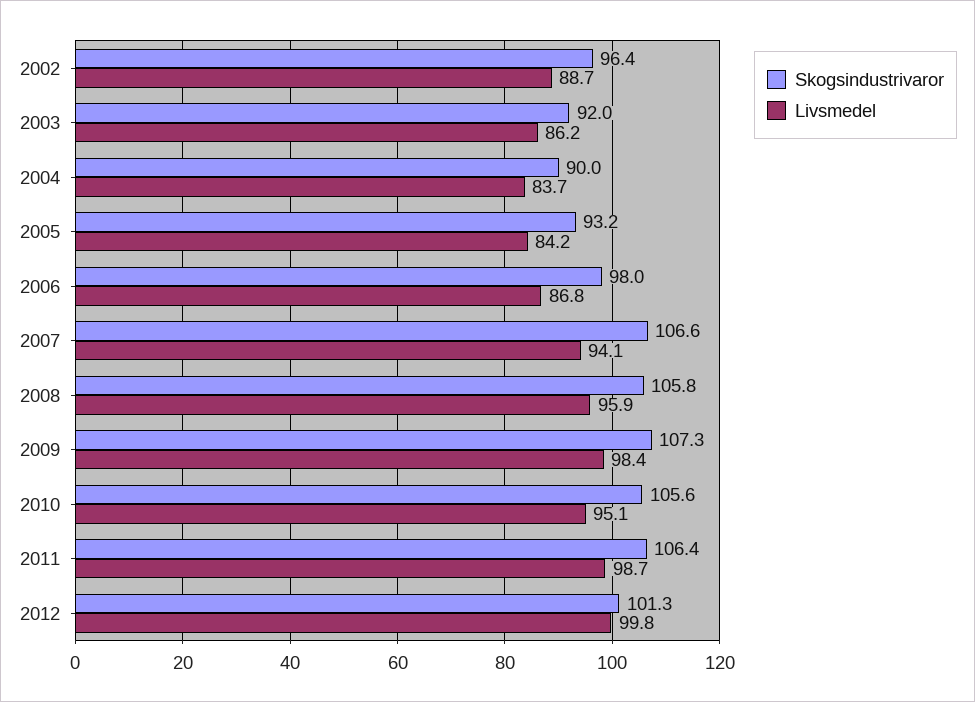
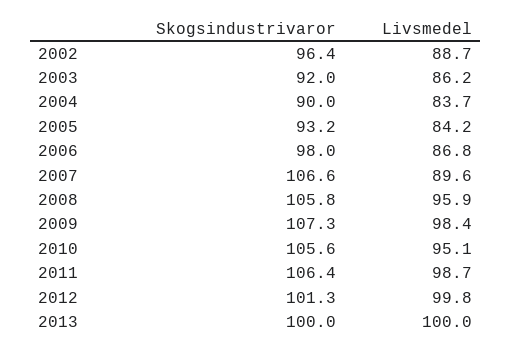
Livsmedel, 2007: 94.1 -> 89.6
Skogsindustrivaror, 2013: none -> 100
Livsmedel, 2013: none -> 100

